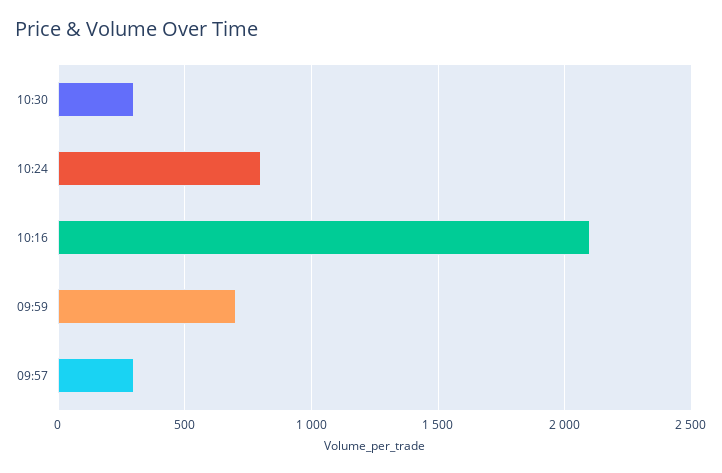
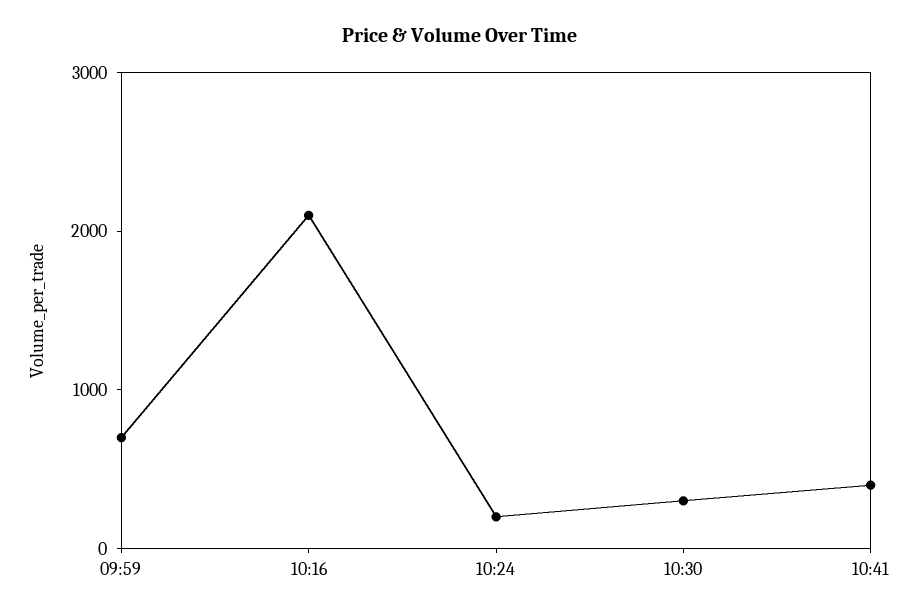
10:24: 800 -> 200
09:57: 300 -> none
10:41: none -> 400

